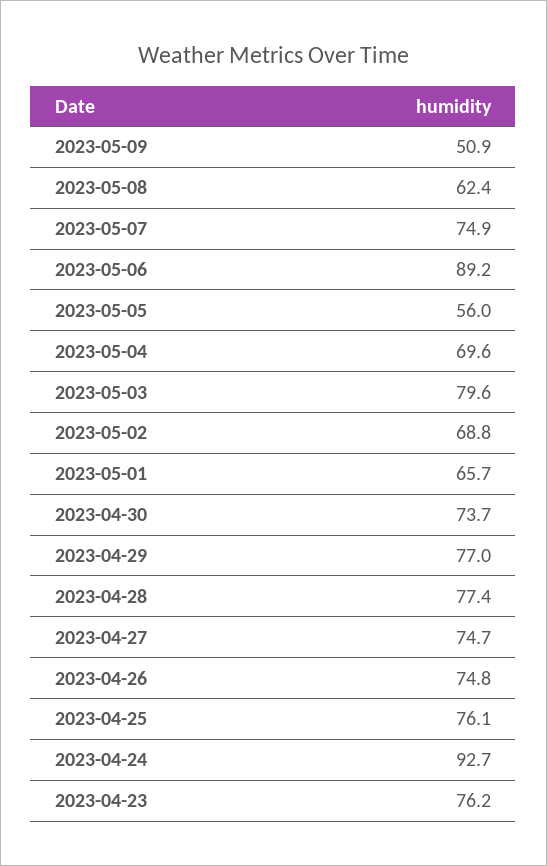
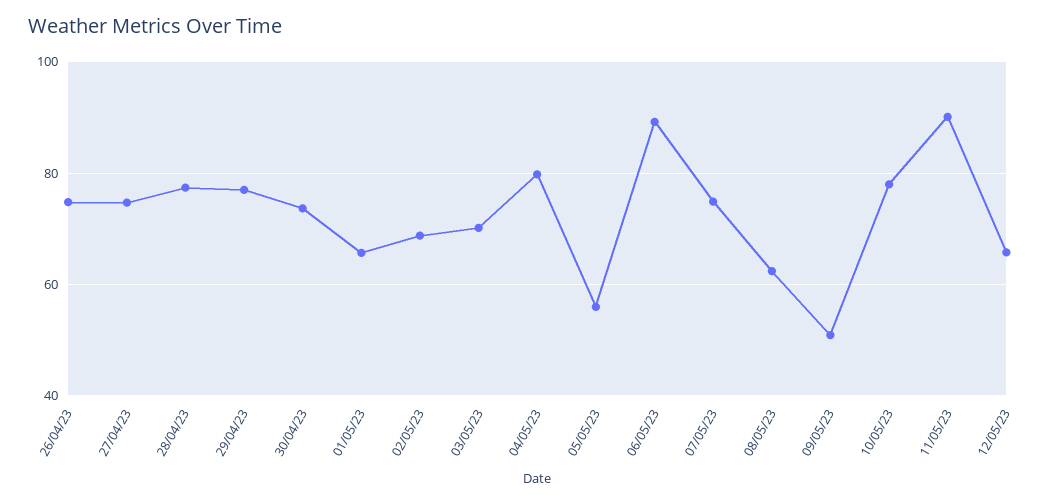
2023-05-04: 69.6 -> 80
2023-05-03: 79.6 -> 70
2023-04-25: 76.1 -> none
2023-04-24: 92.7 -> none
2023-04-23: 76.2 -> none
10/05/23: none -> 78
11/05/23: none -> 90
12/05/23: none -> 66

